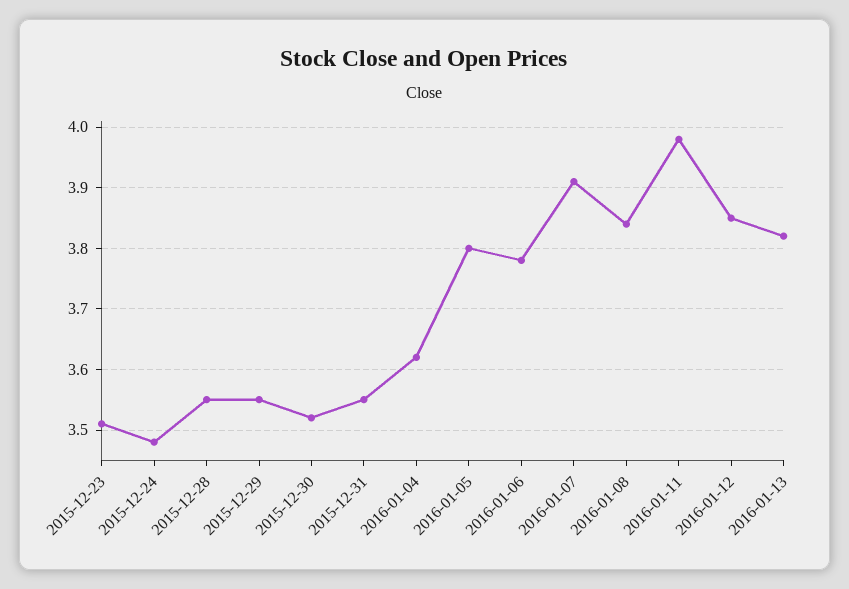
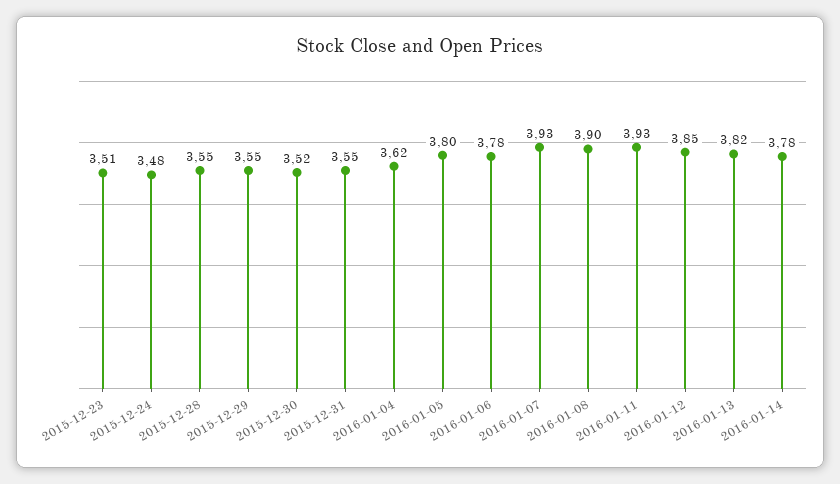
2016-01-07: 3.91 -> 3.93
2016-01-08: 3.84 -> 3.9
2016-01-11: 3.98 -> 3.93
2016-01-14: none -> 3.78

